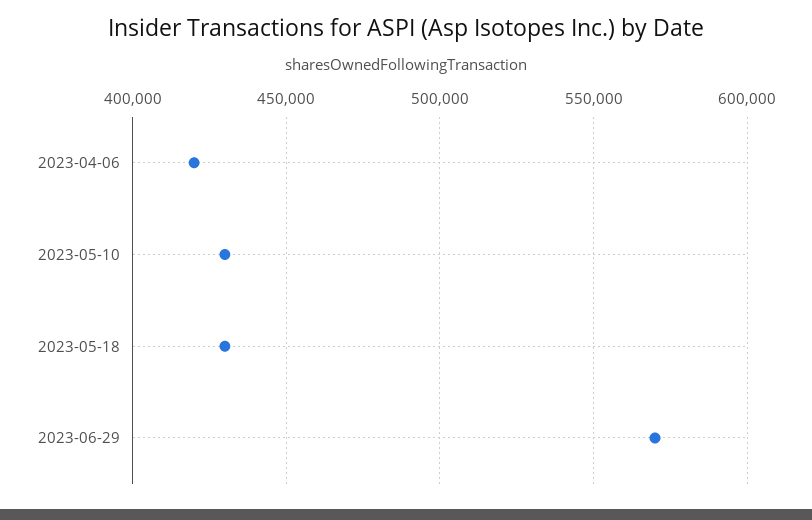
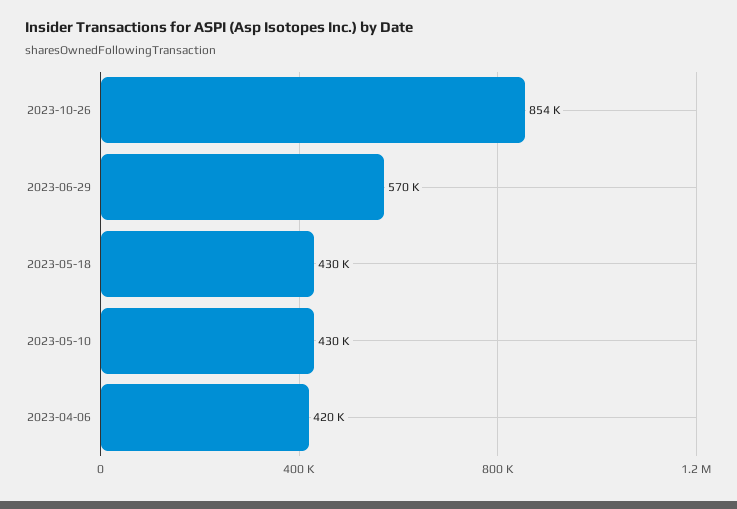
2023-10-26: none -> 854000

